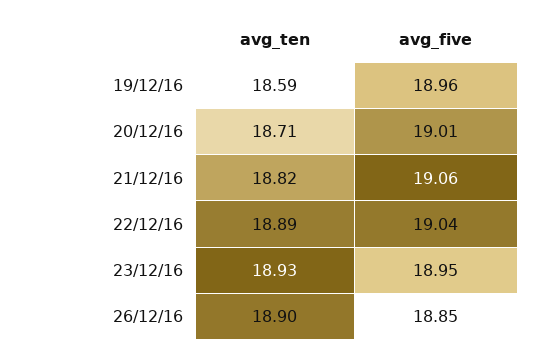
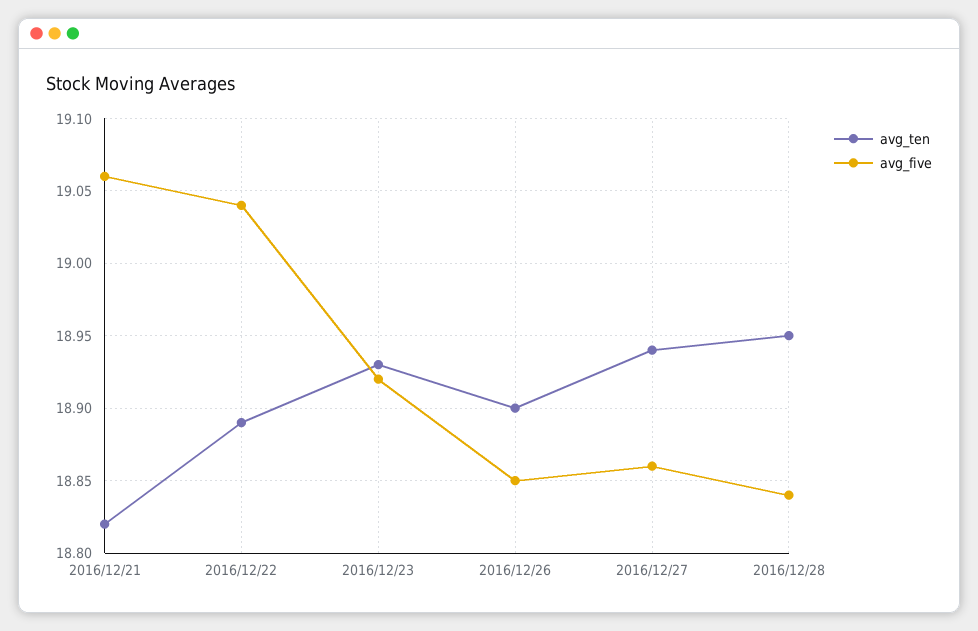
avg_ten, 19/12/16: 18.59 -> none
avg_five, 19/12/16: 18.96 -> none
avg_ten, 20/12/16: 18.71 -> none
avg_five, 20/12/16: 19.01 -> none
avg_five, 23/12/16: 18.95 -> 18.92
avg_ten, 2016/12/27: none -> 18.94
avg_five, 2016/12/27: none -> 18.86
avg_ten, 2016/12/28: none -> 18.95
avg_five, 2016/12/28: none -> 18.84

